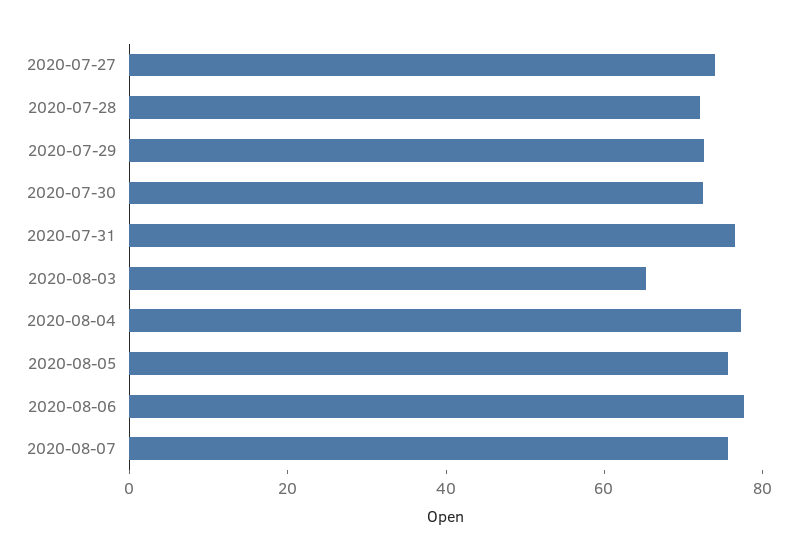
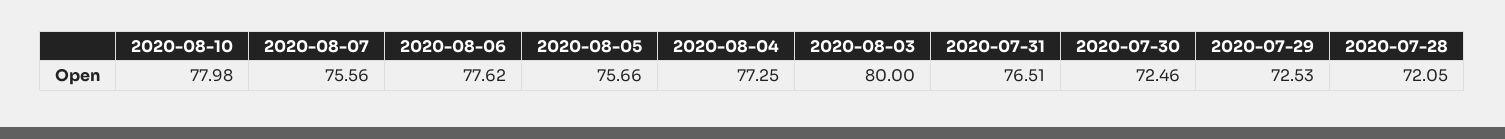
2020-07-27: 75 -> none
2020-08-03: 65 -> 80
2020-08-10: none -> 77.98

